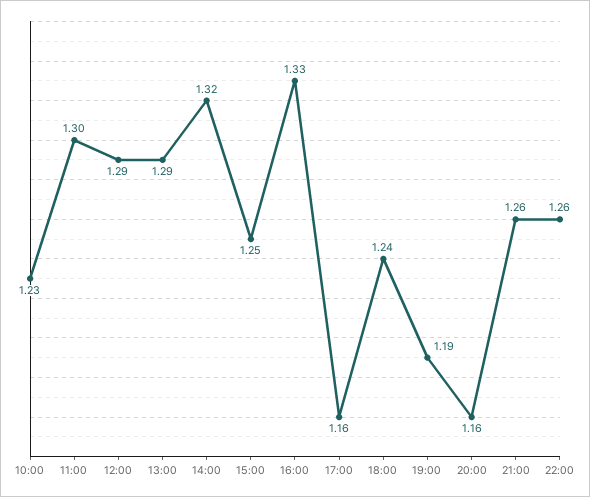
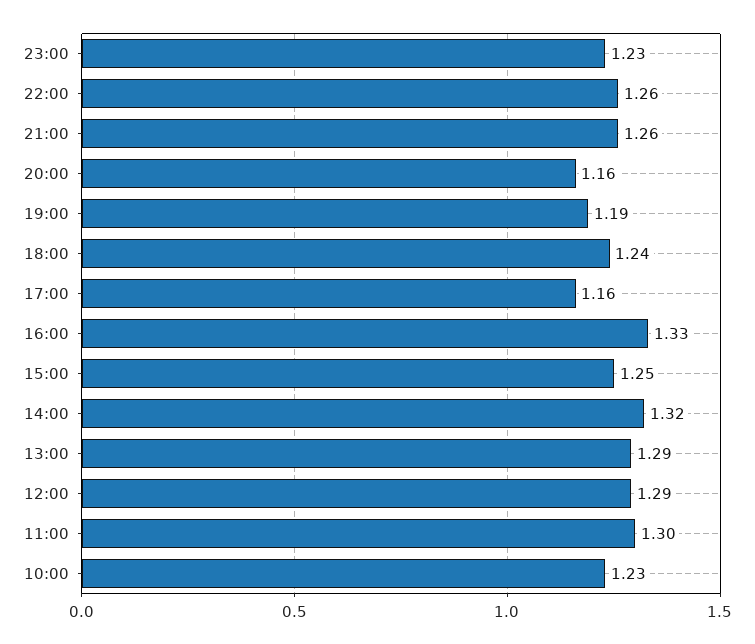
23:00: none -> 1.23

